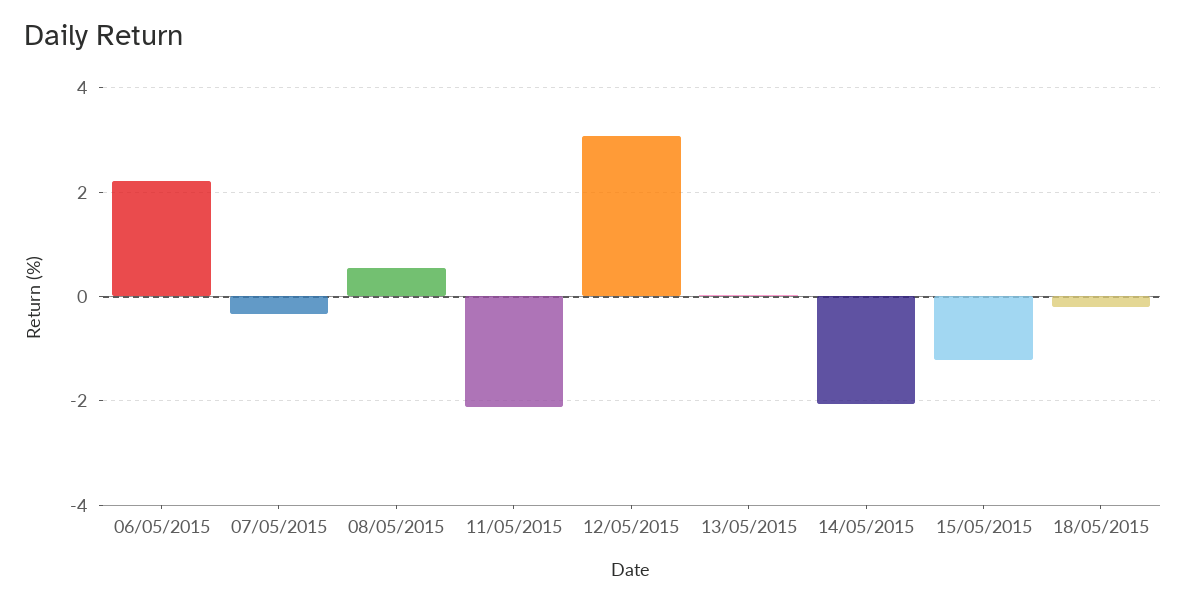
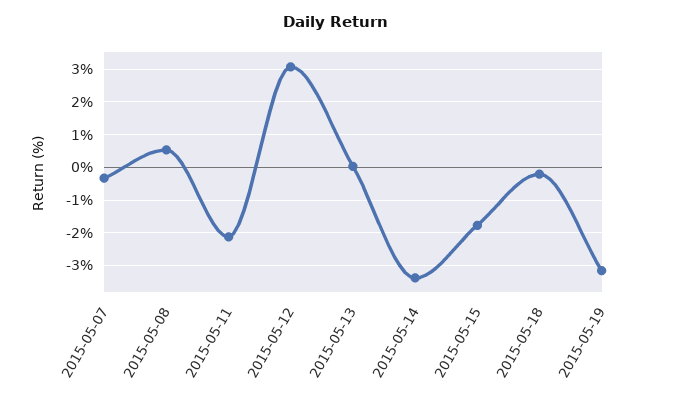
06/05/2015: 2.2 -> none
14/05/2015: -2 -> -3.4
15/05/2015: -1.2 -> -1.8
2015-05-19: none -> -3.2

